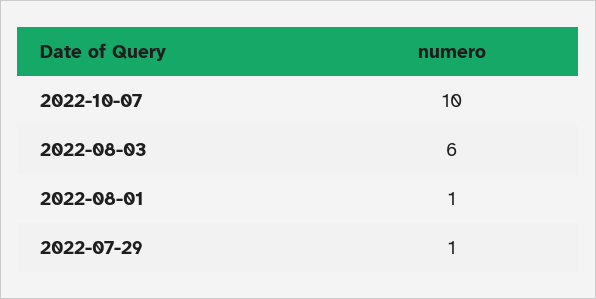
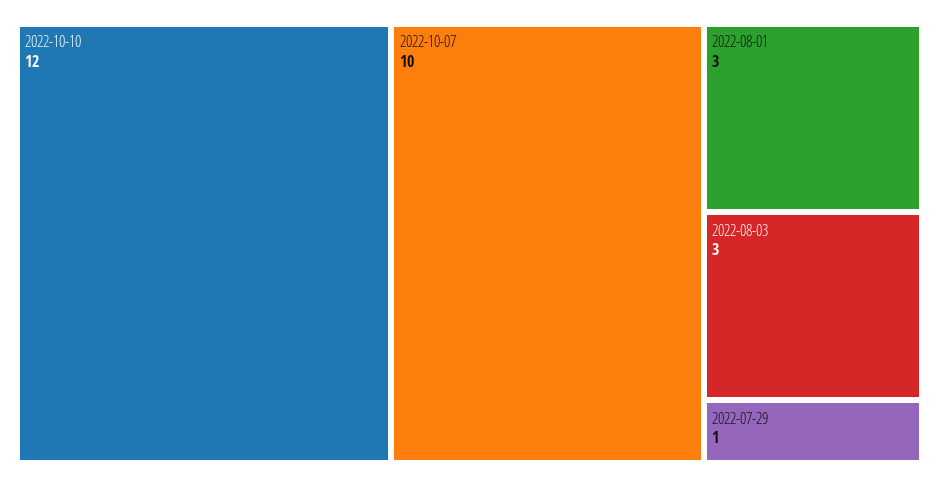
2022-08-03: 6 -> 3
2022-08-01: 1 -> 3
2022-10-10: none -> 12

